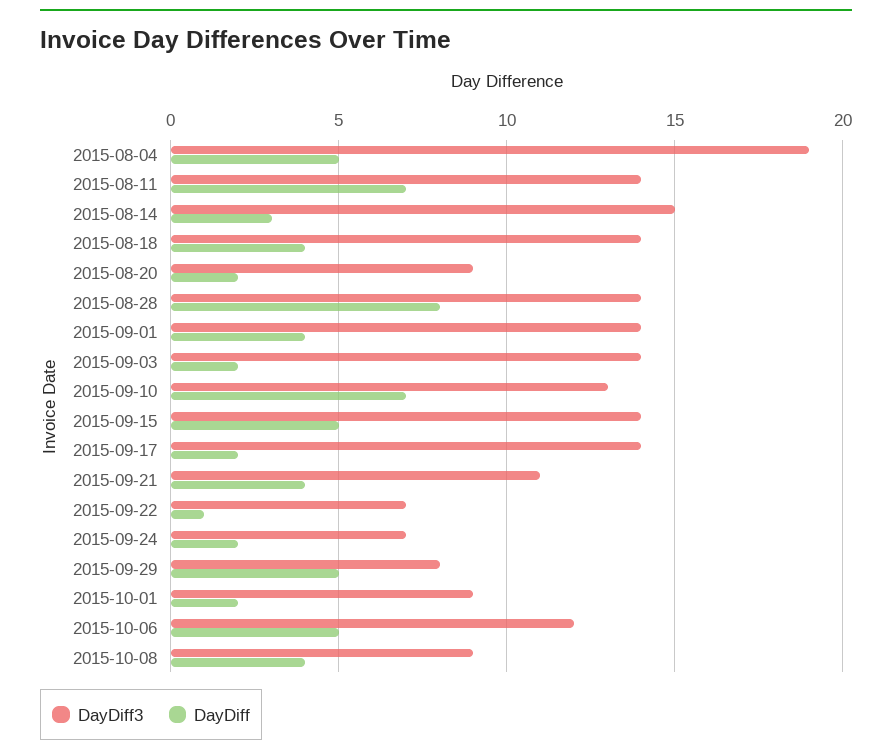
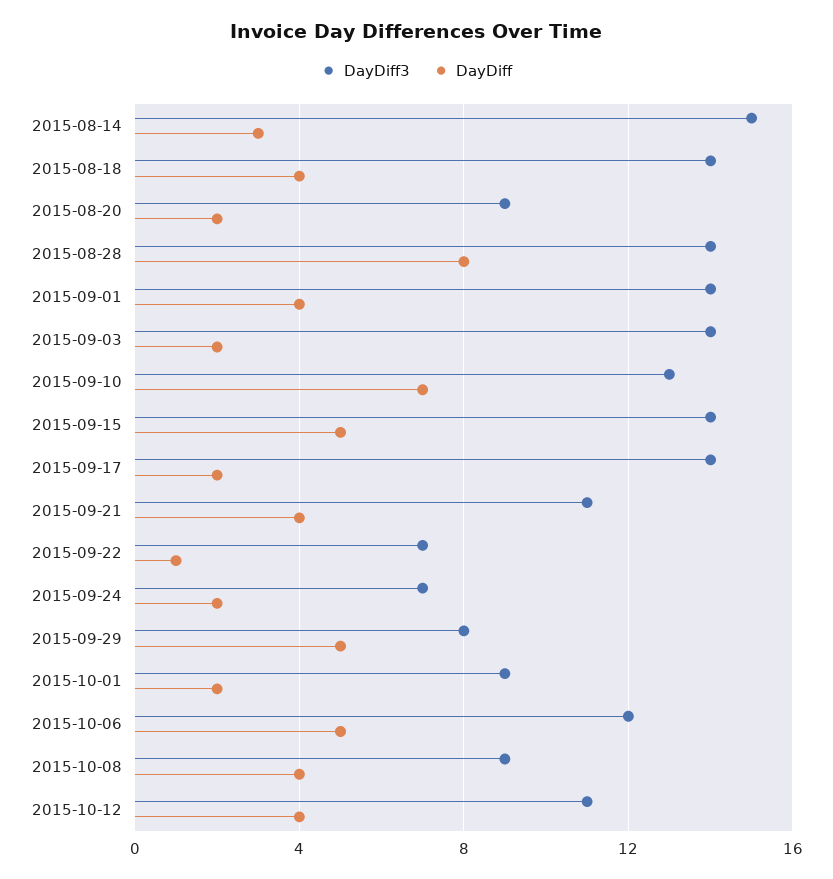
DayDiff3, 2015-08-04: 19 -> none
DayDiff, 2015-08-04: 5 -> none
DayDiff3, 2015-08-11: 14 -> none
DayDiff, 2015-08-11: 7 -> none
DayDiff3, 2015-10-12: none -> 11
DayDiff, 2015-10-12: none -> 4

